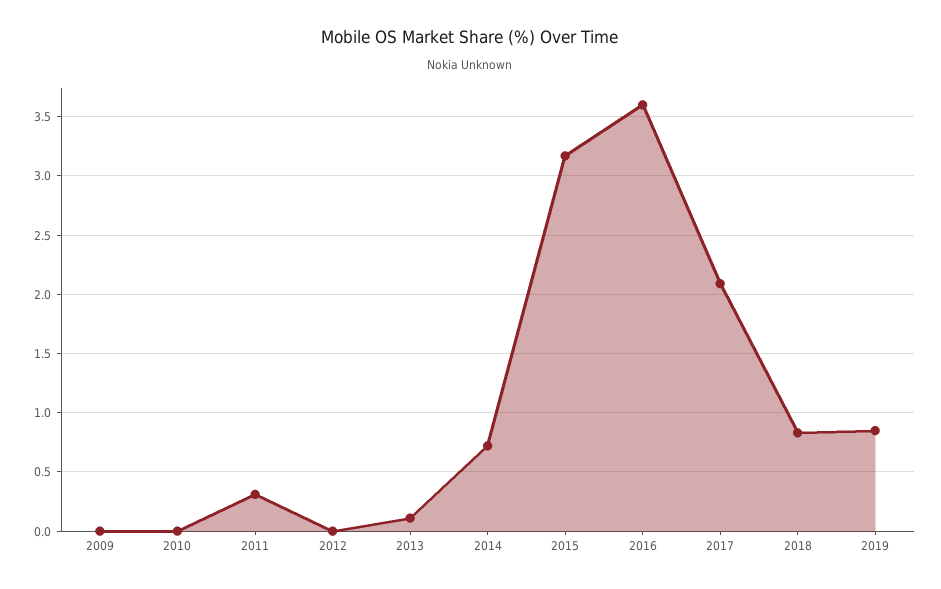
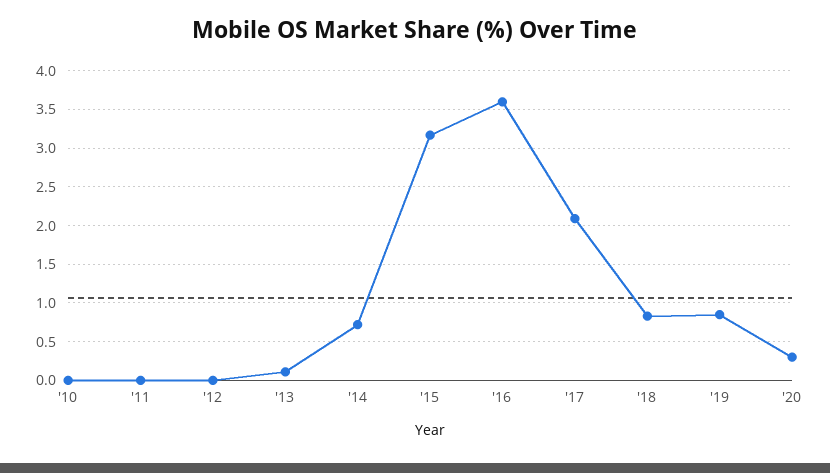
2009: 0 -> none
2011: 0.3 -> 0
'20: none -> 0.3

